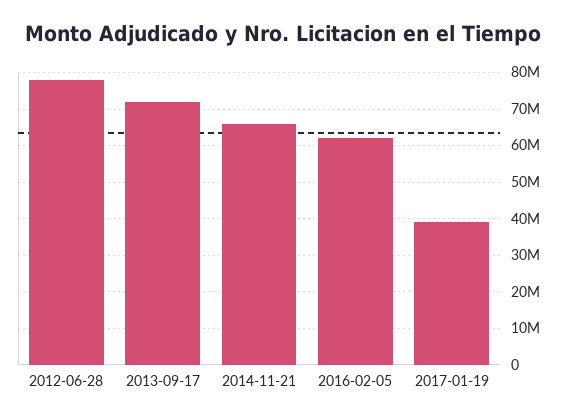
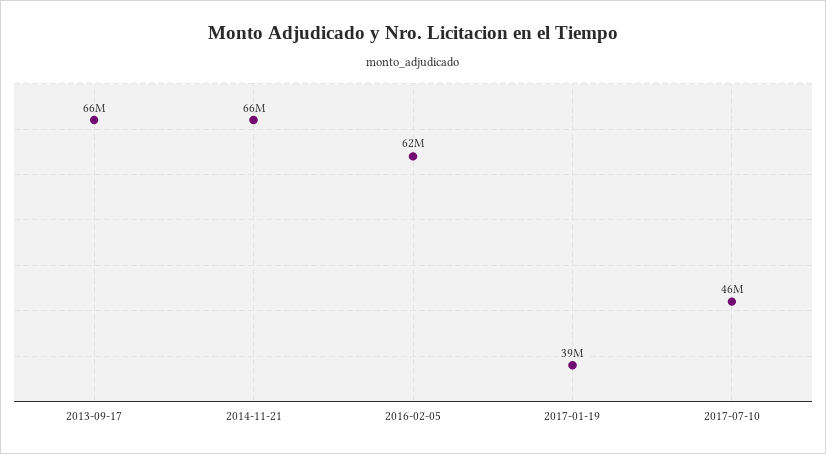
2012-06-28: 78000000 -> none
2013-09-17: 72000000 -> 66000000
2017-07-10: none -> 46000000

